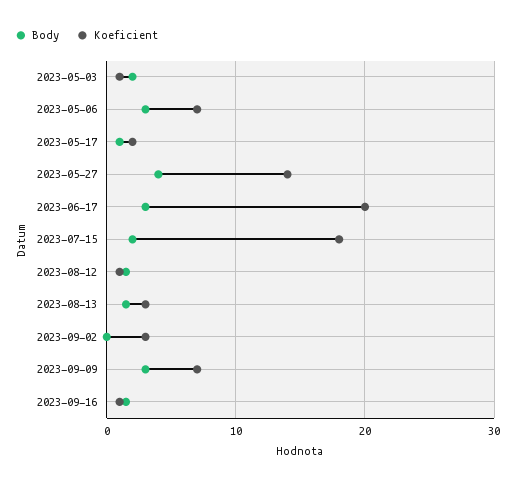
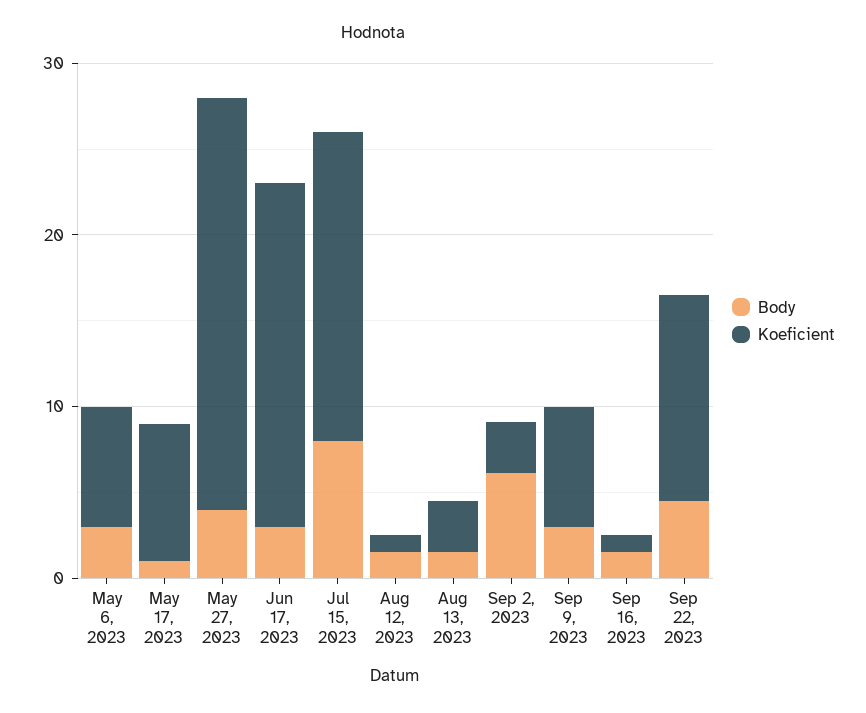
Body, 2023-05-03: 2 -> none
Koeficient, 2023-05-03: 1 -> none
Koeficient, 2023-05-17: 2 -> 8
Koeficient, 2023-05-27: 14 -> 24
Body, 2023-07-15: 2 -> 8
Body, 2023-09-02: 0 -> 6
Body, Sep 22, 2023: none -> 4
Koeficient, Sep 22, 2023: none -> 12

